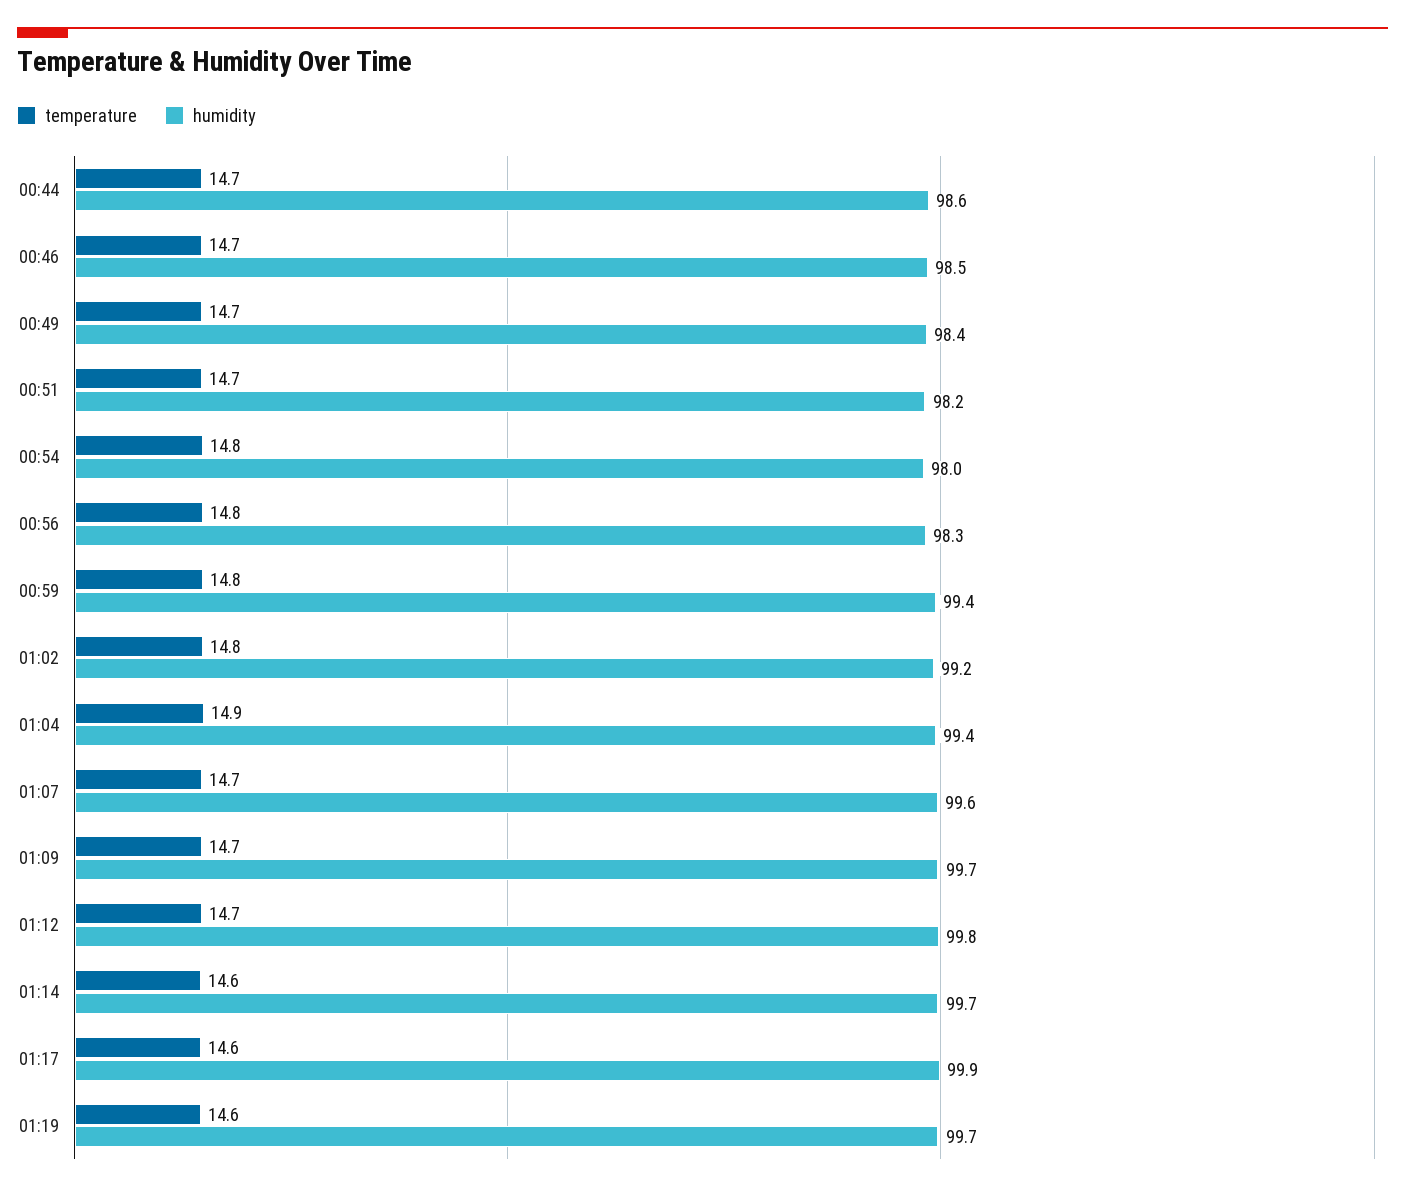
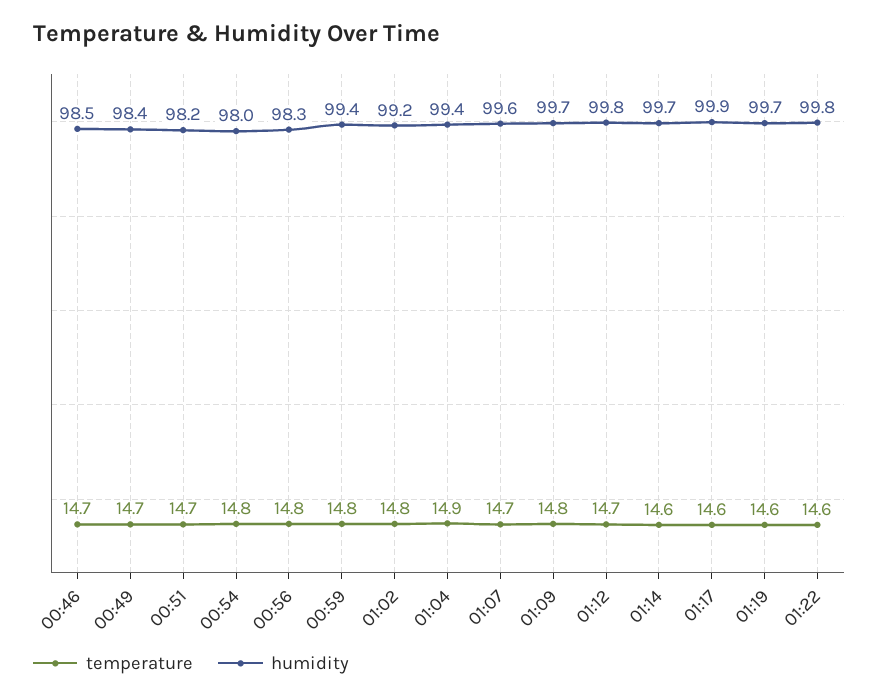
temperature, 00:44: 14.7 -> none
humidity, 00:44: 98.6 -> none
temperature, 01:09: 14.7 -> 14.8
temperature, 01:22: none -> 14.6
humidity, 01:22: none -> 99.8

